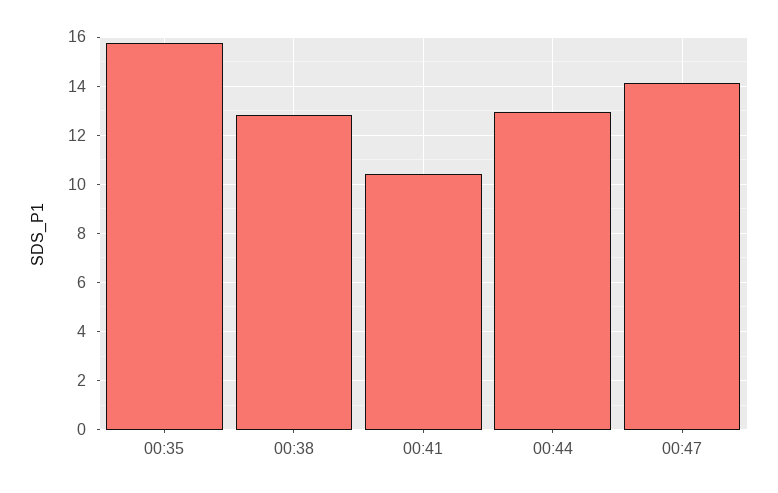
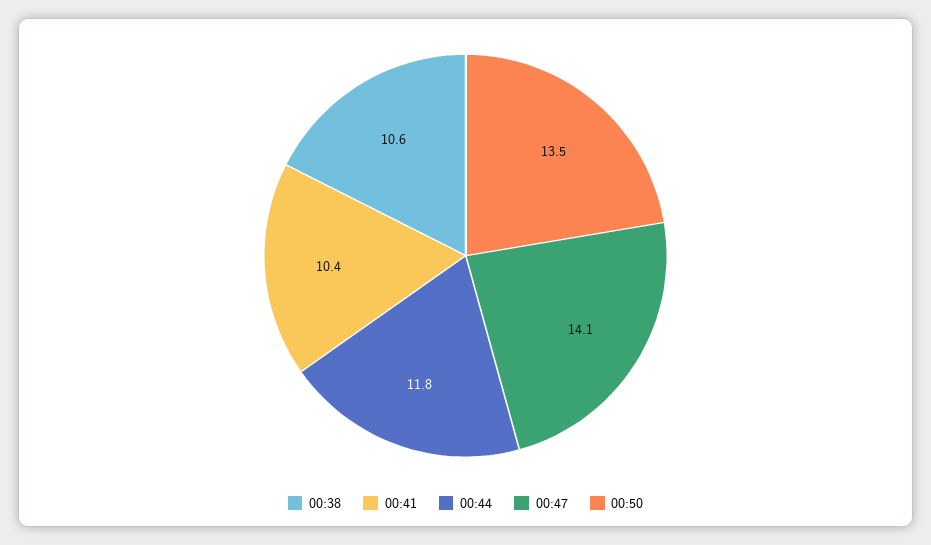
00:35: 15.75 -> none
00:38: 12.75 -> 10.6
00:44: 13 -> 11.8
00:50: none -> 13.5

